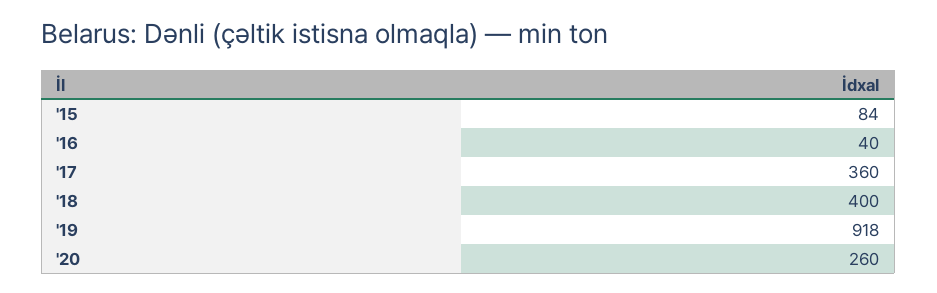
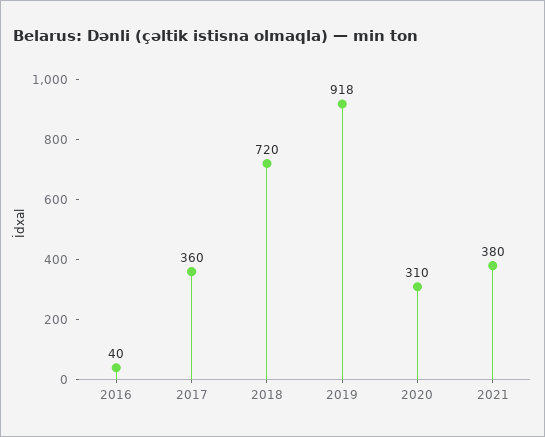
'15: 84 -> none
'18: 400 -> 720
'20: 260 -> 310
2021: none -> 380

